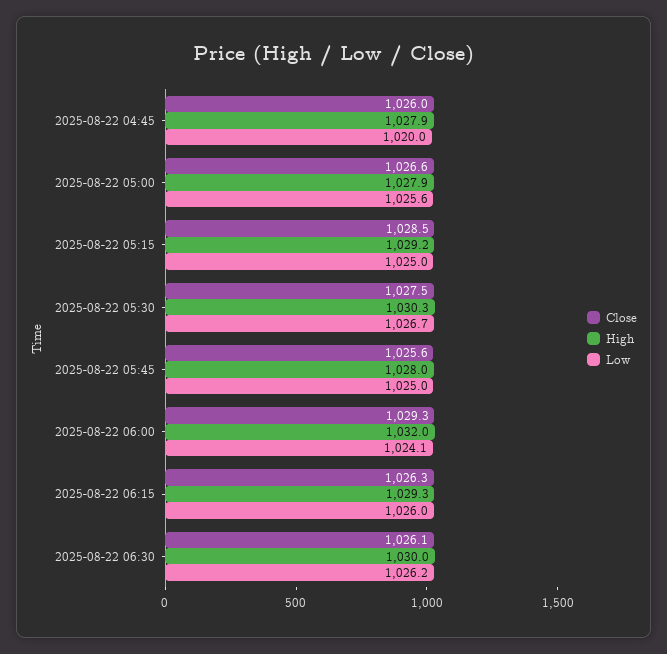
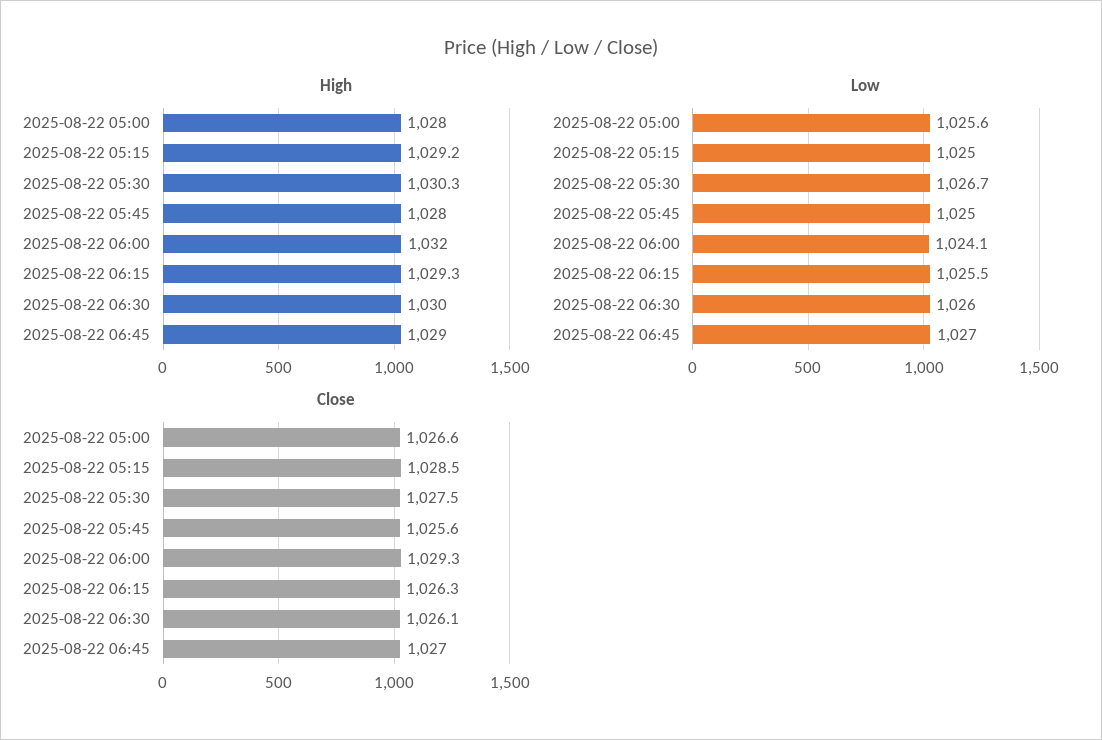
Close, 2025-08-22 04:45: 1026 -> none
High, 2025-08-22 04:45: 1027.9 -> none
Low, 2025-08-22 04:45: 1020 -> none
High, 2025-08-22 05:00: 1027.9 -> 1028
Low, 2025-08-22 06:15: 1026 -> 1025.5
Low, 2025-08-22 06:30: 1026.2 -> 1026
High, 2025-08-22 06:45: none -> 1029
Low, 2025-08-22 06:45: none -> 1027
Close, 2025-08-22 06:45: none -> 1027

